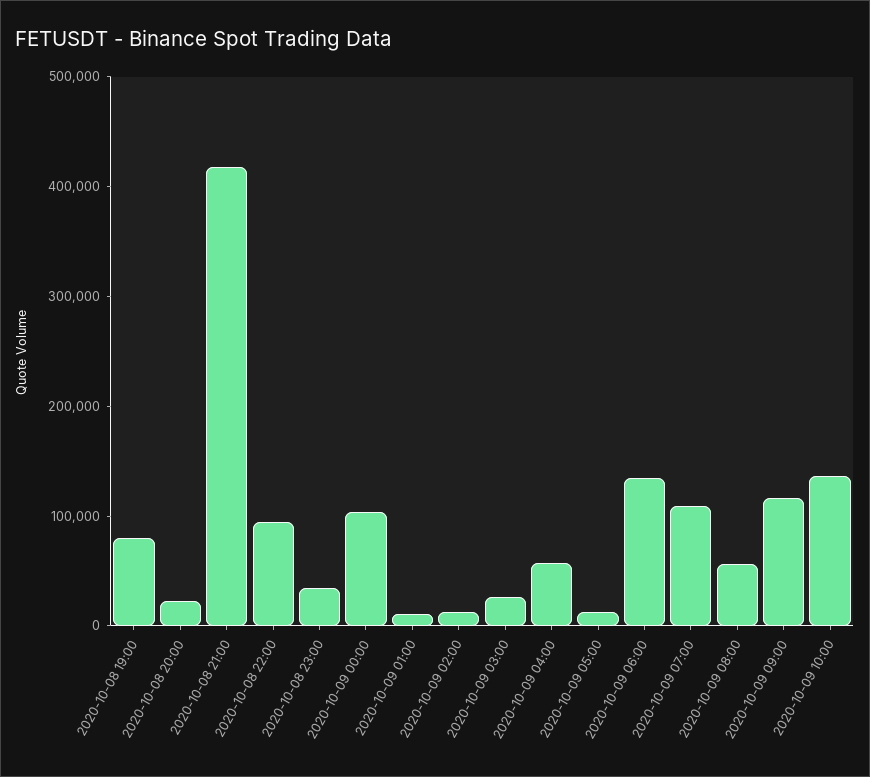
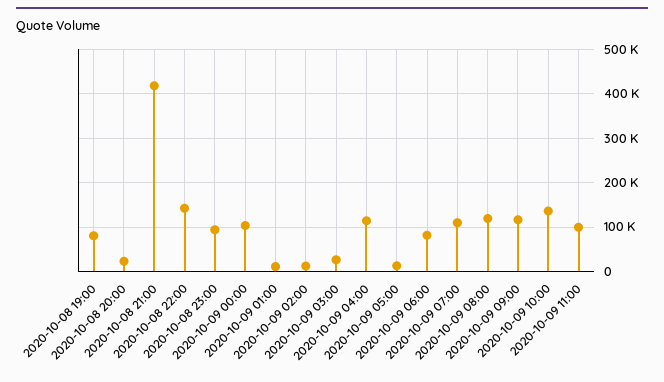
2020-10-08 22:00: 100000 -> 140000
2020-10-08 23:00: 40000 -> 100000
2020-10-09 04:00: 60000 -> 120000
2020-10-09 06:00: 140000 -> 80000
2020-10-09 08:00: 60000 -> 120000
2020-10-09 11:00: none -> 100000

